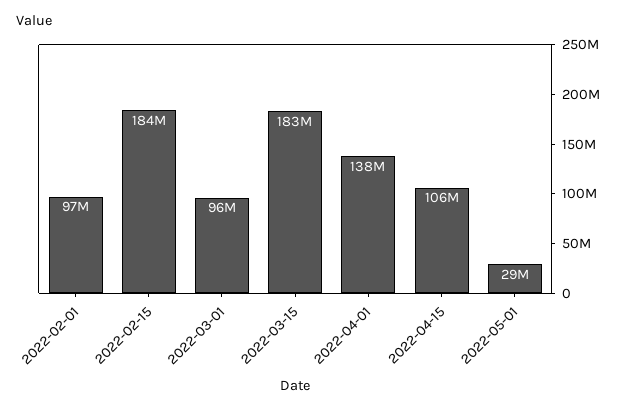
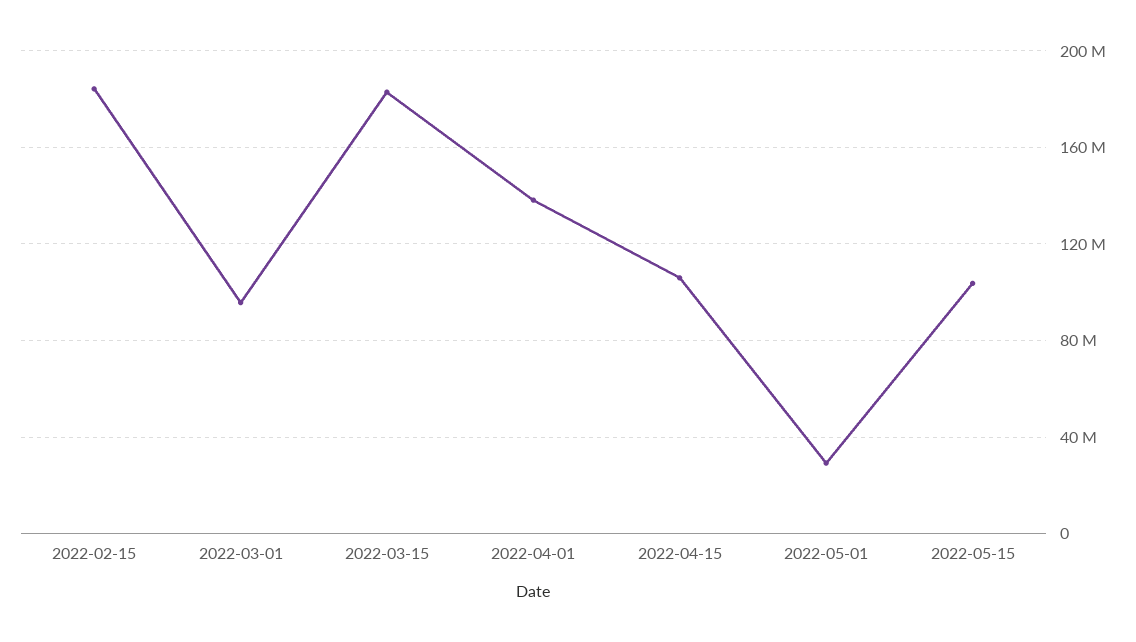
2022-02-01: 97000000 -> none
2022-05-15: none -> 105000000

